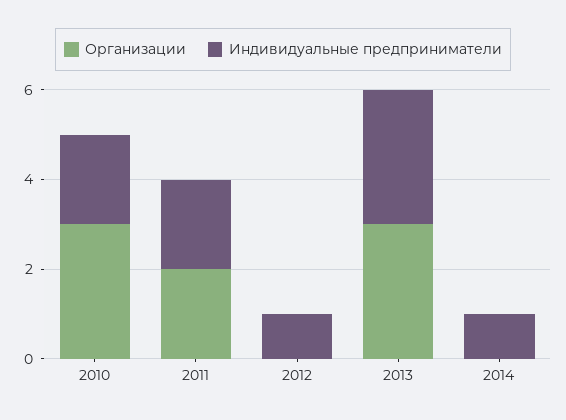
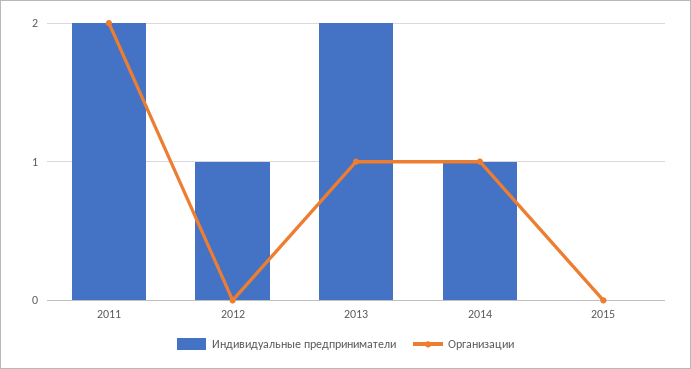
Организации, 2010: 3 -> none
Индивидуальные предприниматели, 2010: 2 -> none
Организации, 2013: 3 -> 1
Индивидуальные предприниматели, 2013: 3 -> 2
Организации, 2014: 0 -> 1
Индивидуальные предприниматели, 2015: none -> 0
Организации, 2015: none -> 0

